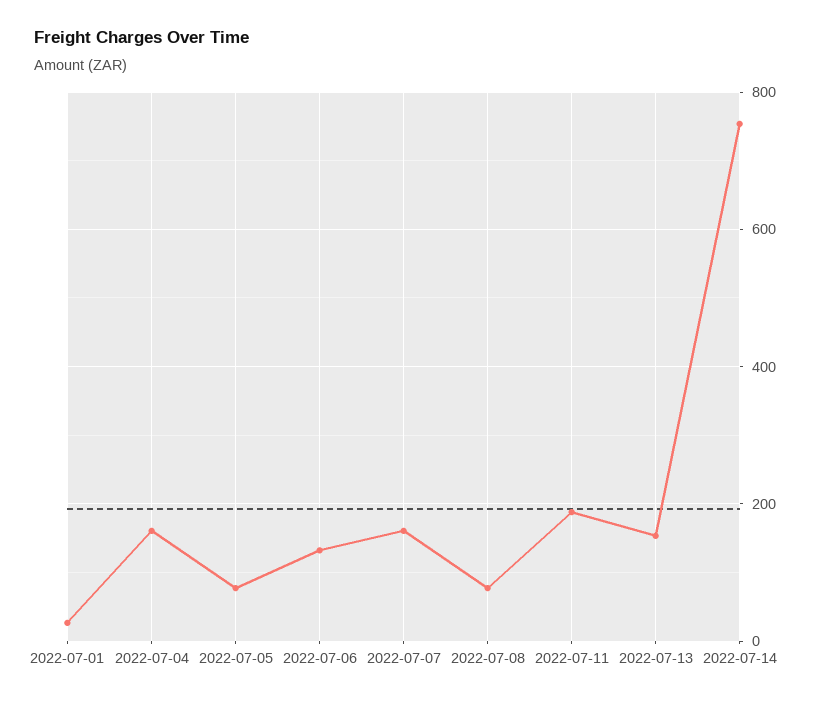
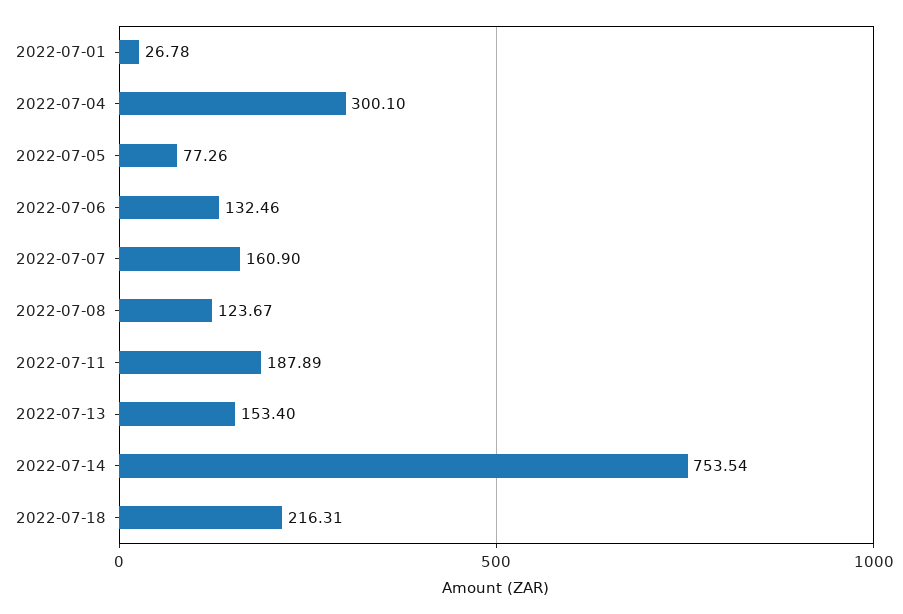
2022-07-04: 160 -> 300.1
2022-07-08: 80 -> 123.67
2022-07-18: none -> 216.31

